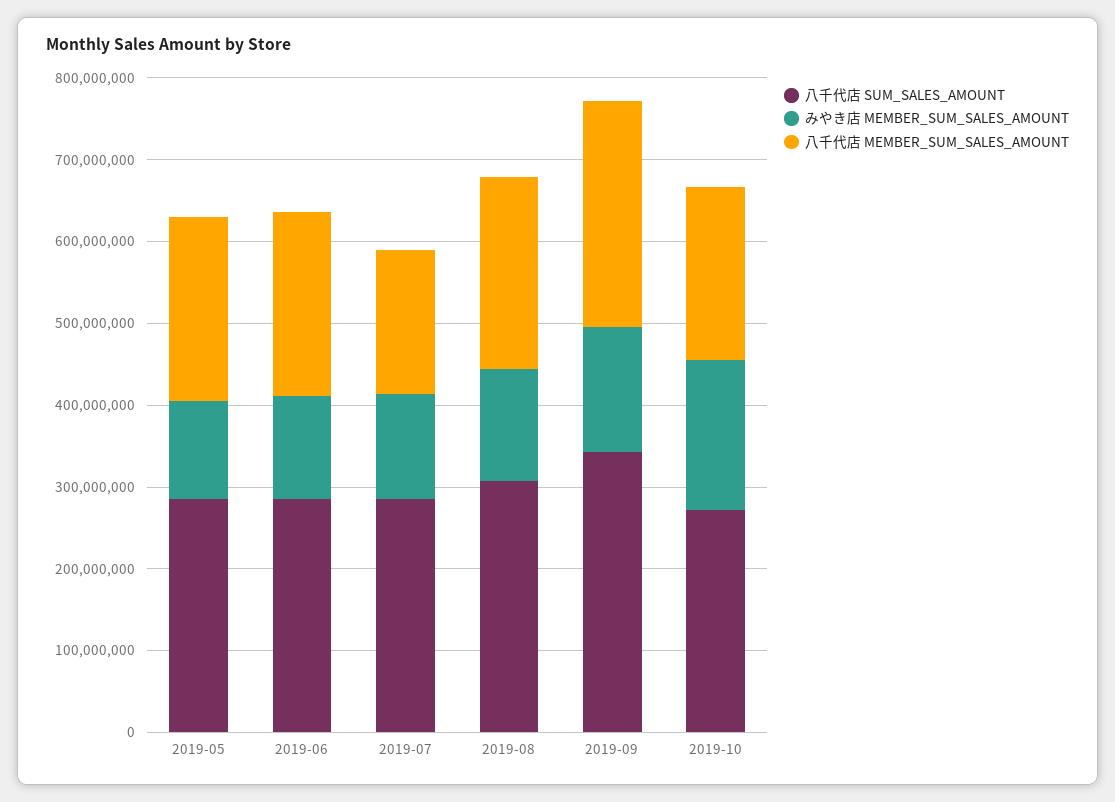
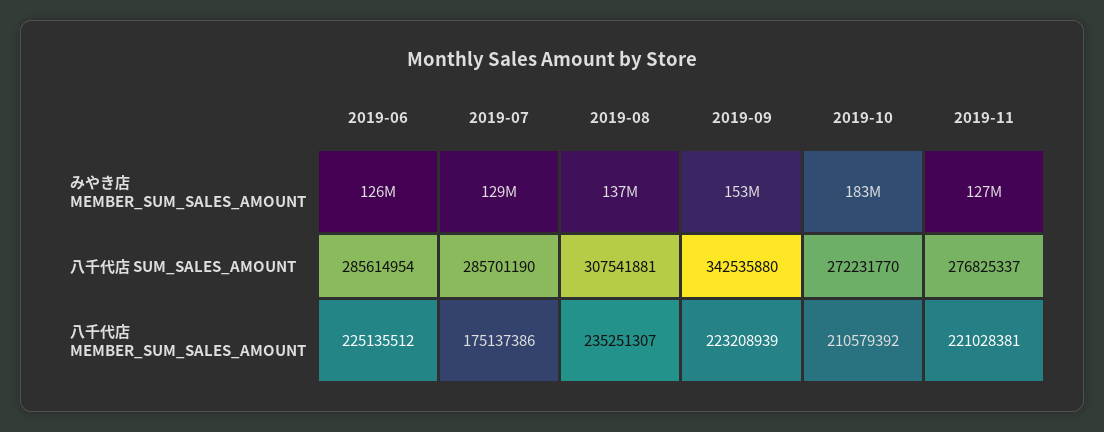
八千代店 SUM_SALES_AMOUNT, 2019-05: 280000000 -> none
みやき店 MEMBER_SUM_SALES_AMOUNT, 2019-05: 120000000 -> none
八千代店 MEMBER_SUM_SALES_AMOUNT, 2019-05: 220000000 -> none
八千代店 MEMBER_SUM_SALES_AMOUNT, 2019-09: 280000000 -> 223208939
みやき店 MEMBER_SUM_SALES_AMOUNT, 2019-11: none -> 127000000
八千代店 SUM_SALES_AMOUNT, 2019-11: none -> 276825337
八千代店 MEMBER_SUM_SALES_AMOUNT, 2019-11: none -> 221028381

